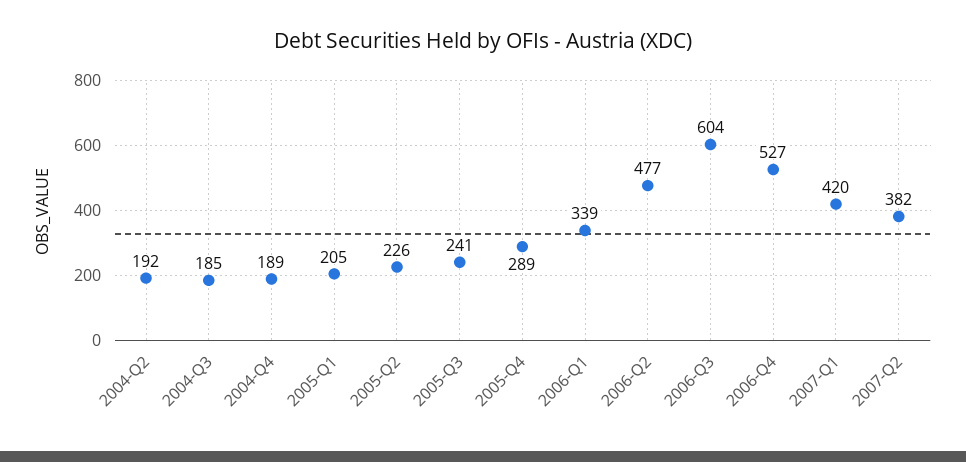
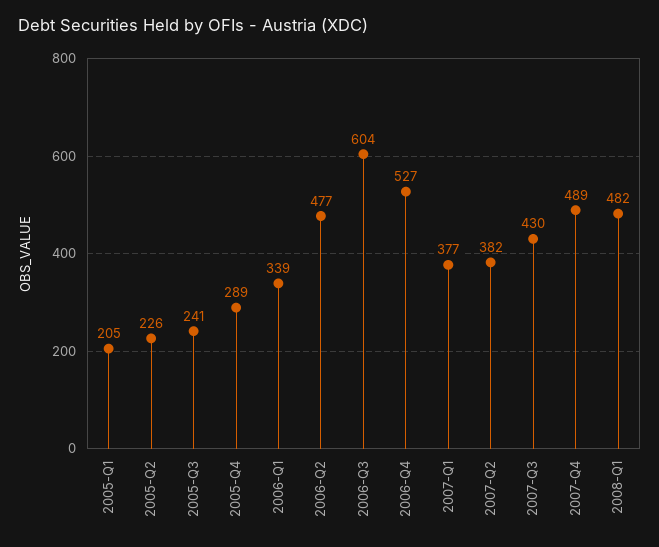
2004-Q2: 192 -> none
2004-Q3: 185 -> none
2004-Q4: 189 -> none
2007-Q1: 420 -> 377
2007-Q3: none -> 430
2007-Q4: none -> 489
2008-Q1: none -> 482

